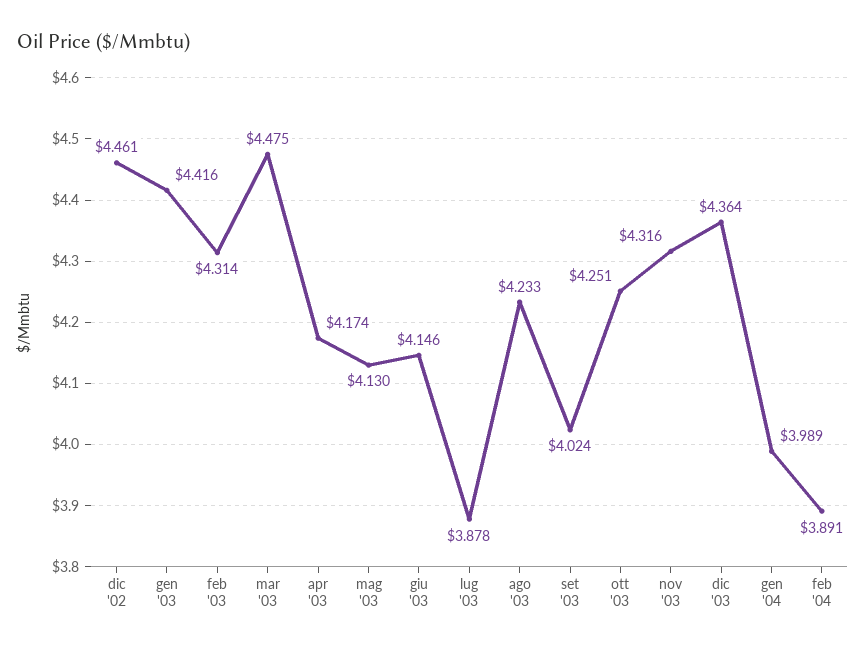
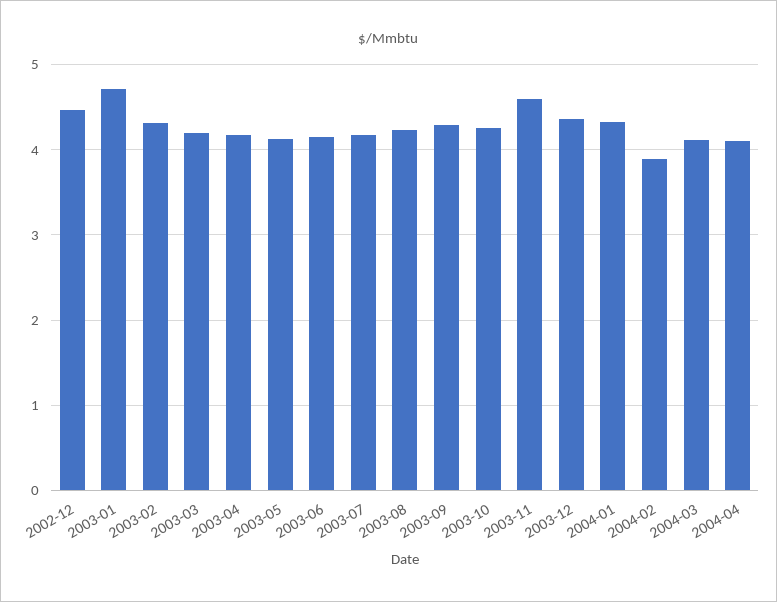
gen '03: 4.416 -> 4.7
mar '03: 4.475 -> 4.2
lug '03: 3.878 -> 4.2
set '03: 4.024 -> 4.3
nov '03: 4.316 -> 4.6
gen '04: 3.989 -> 4.3
2004-03: none -> 4.1
2004-04: none -> 4.1

